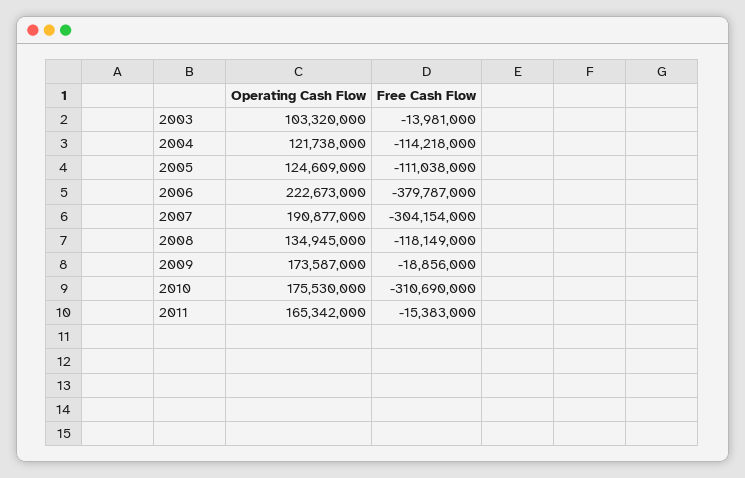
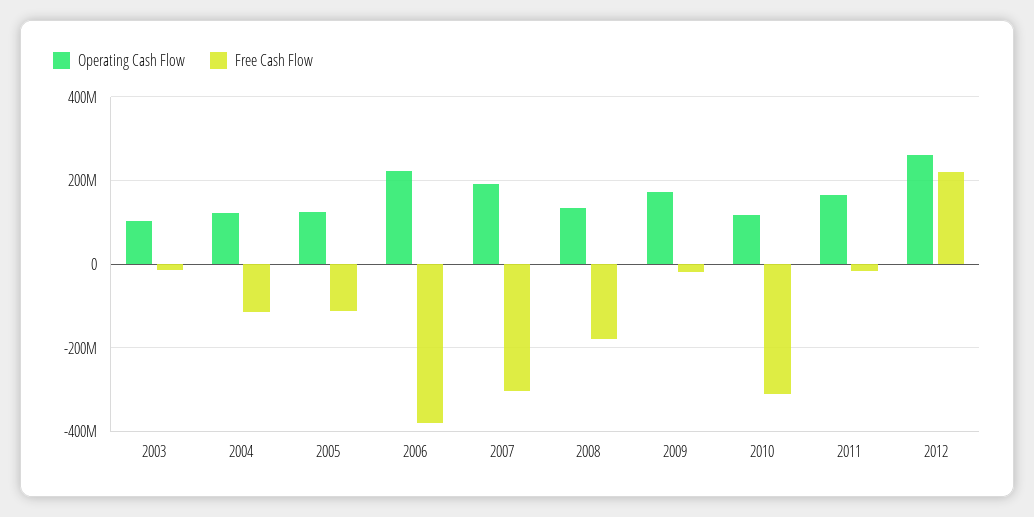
Free Cash Flow, 2008: -118149000 -> -180000000
Operating Cash Flow, 2010: 175530000 -> 120000000
Operating Cash Flow, 2012: none -> 260000000
Free Cash Flow, 2012: none -> 220000000

